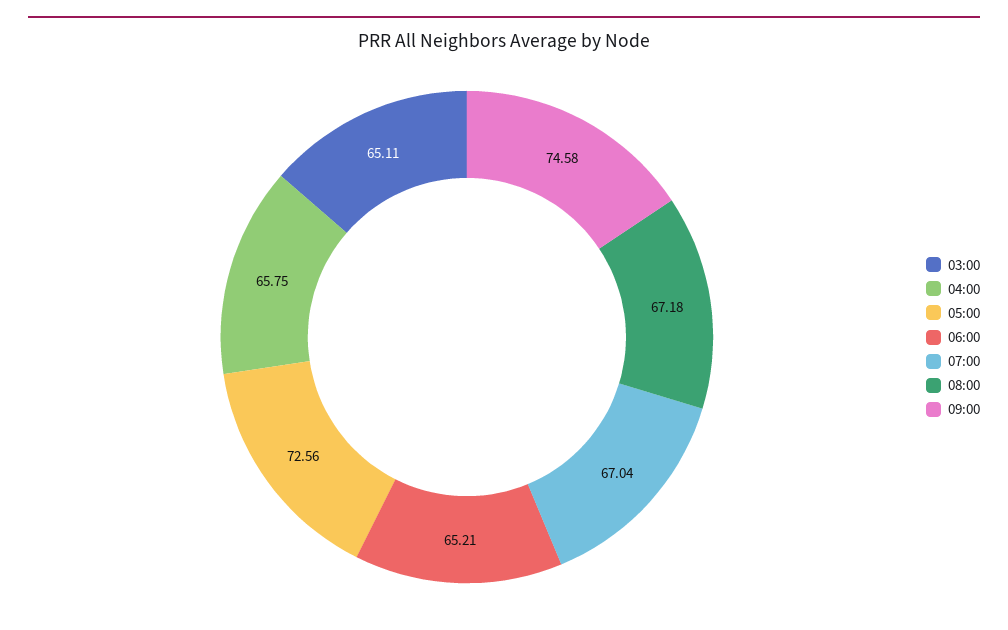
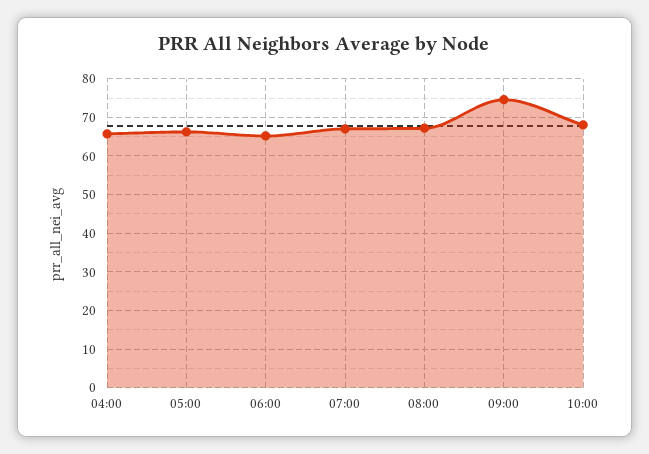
03:00: 65.11 -> none
05:00: 72.56 -> 66
10:00: none -> 68

